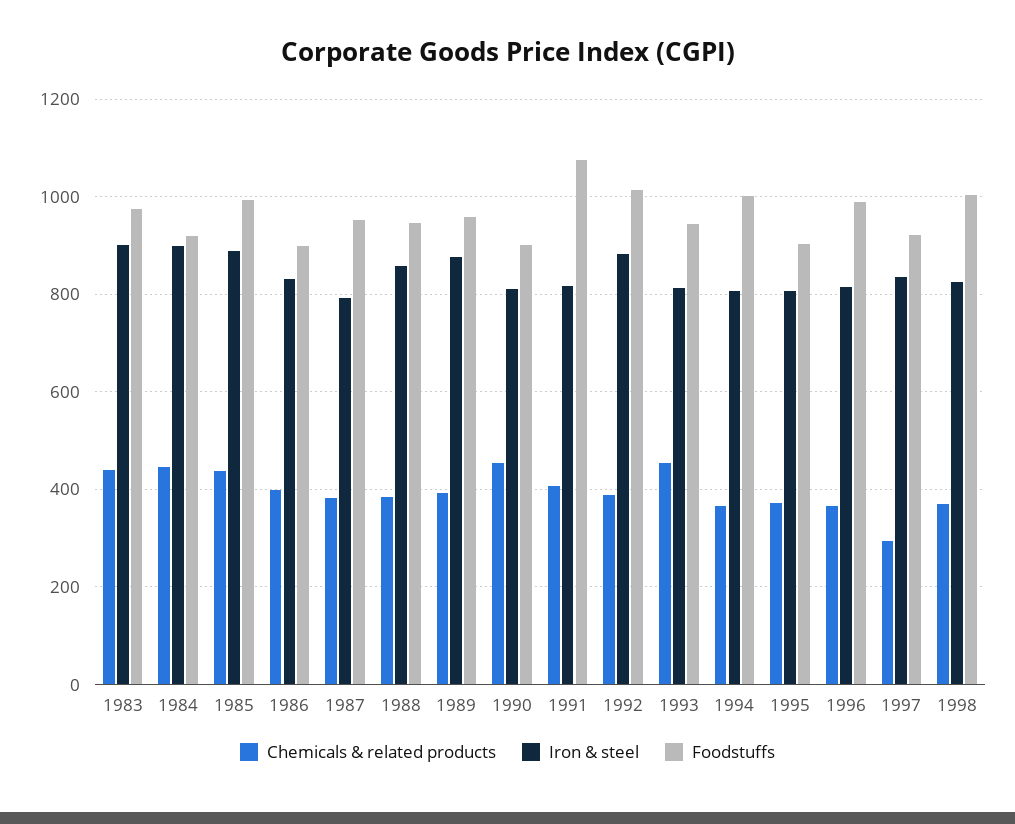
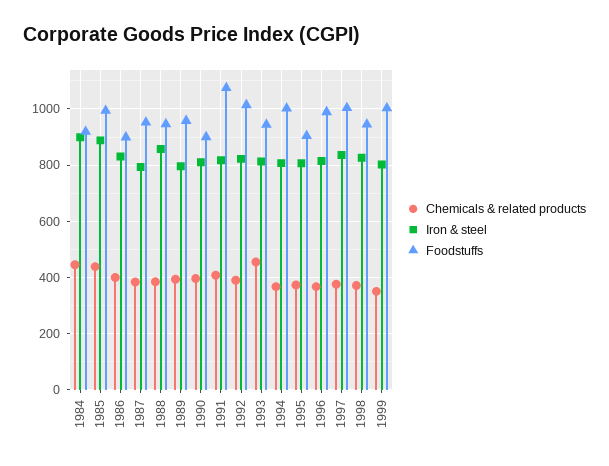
Chemicals & related products, 1983: 440 -> none
Iron & steel, 1983: 900 -> none
Foodstuffs, 1983: 980 -> none
Iron & steel, 1989: 880 -> 800
Chemicals & related products, 1990: 460 -> 400
Iron & steel, 1992: 880 -> 825
Chemicals & related products, 1997: 300 -> 375
Foodstuffs, 1997: 920 -> 1000
Foodstuffs, 1998: 1000 -> 950
Chemicals & related products, 1999: none -> 350
Iron & steel, 1999: none -> 800
Foodstuffs, 1999: none -> 1000

